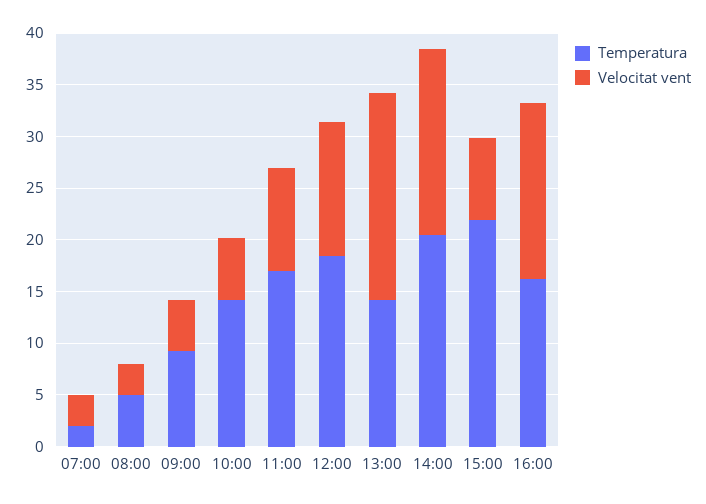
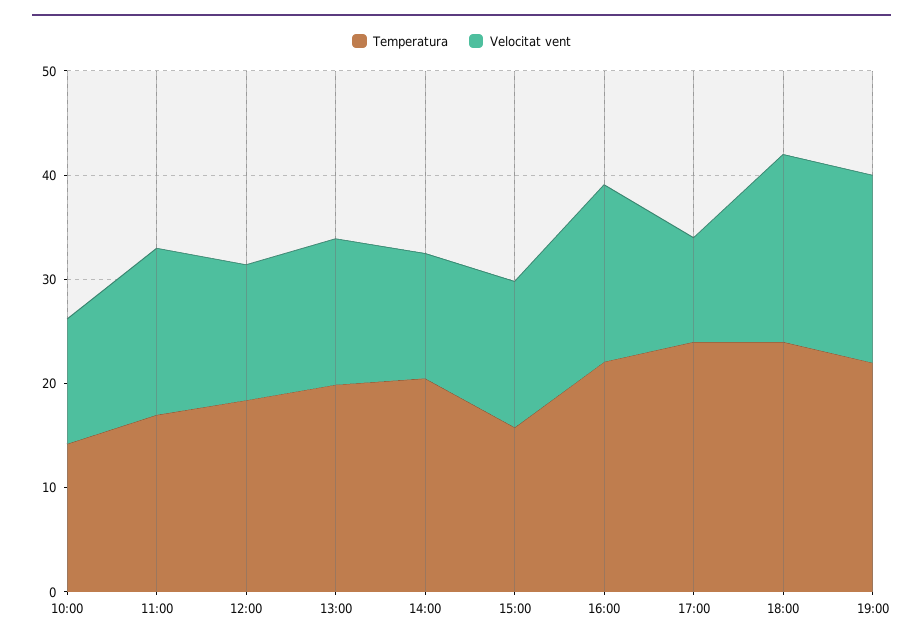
Temperatura, 07:00: 2 -> none
Velocitat vent, 07:00: 3 -> none
Temperatura, 08:00: 5 -> none
Velocitat vent, 08:00: 3 -> none
Temperatura, 09:00: 9 -> none
Velocitat vent, 09:00: 5 -> none
Velocitat vent, 10:00: 6 -> 12
Velocitat vent, 11:00: 10 -> 16
Temperatura, 13:00: 14 -> 20
Velocitat vent, 13:00: 20 -> 14
Velocitat vent, 14:00: 18 -> 12
Temperatura, 15:00: 22 -> 16
Velocitat vent, 15:00: 8 -> 14
Temperatura, 16:00: 16 -> 22
Temperatura, 17:00: none -> 24
Velocitat vent, 17:00: none -> 10
Temperatura, 18:00: none -> 24
Velocitat vent, 18:00: none -> 18
Temperatura, 19:00: none -> 22
Velocitat vent, 19:00: none -> 18

